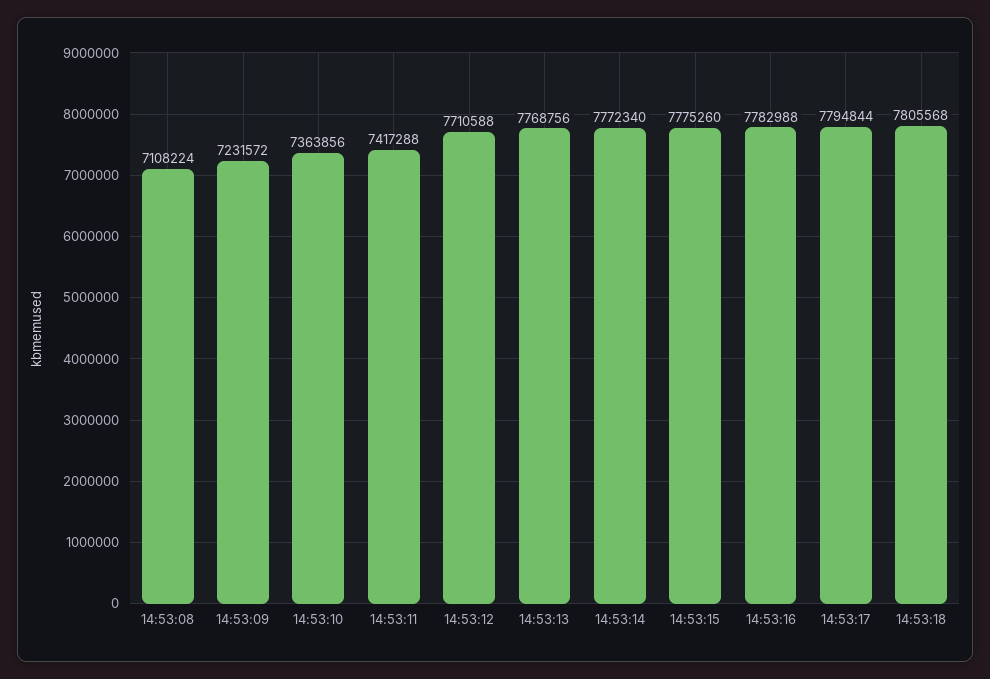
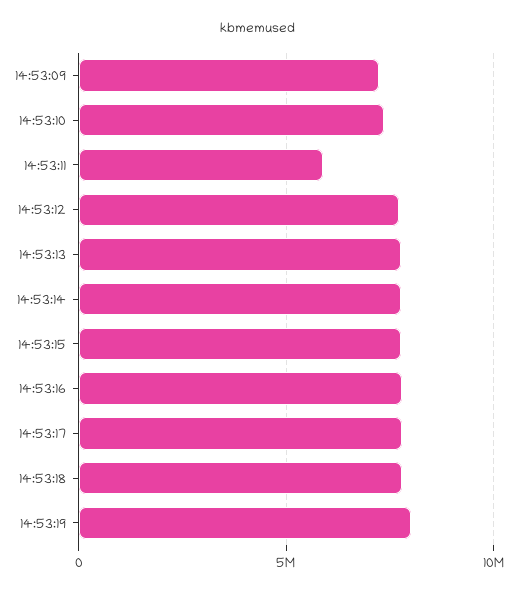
14:53:08: 7108224 -> none
14:53:11: 7417288 -> 6000000
14:53:19: none -> 8000000

